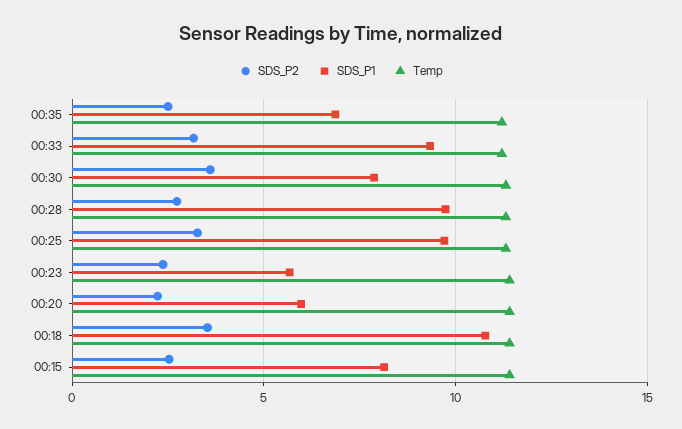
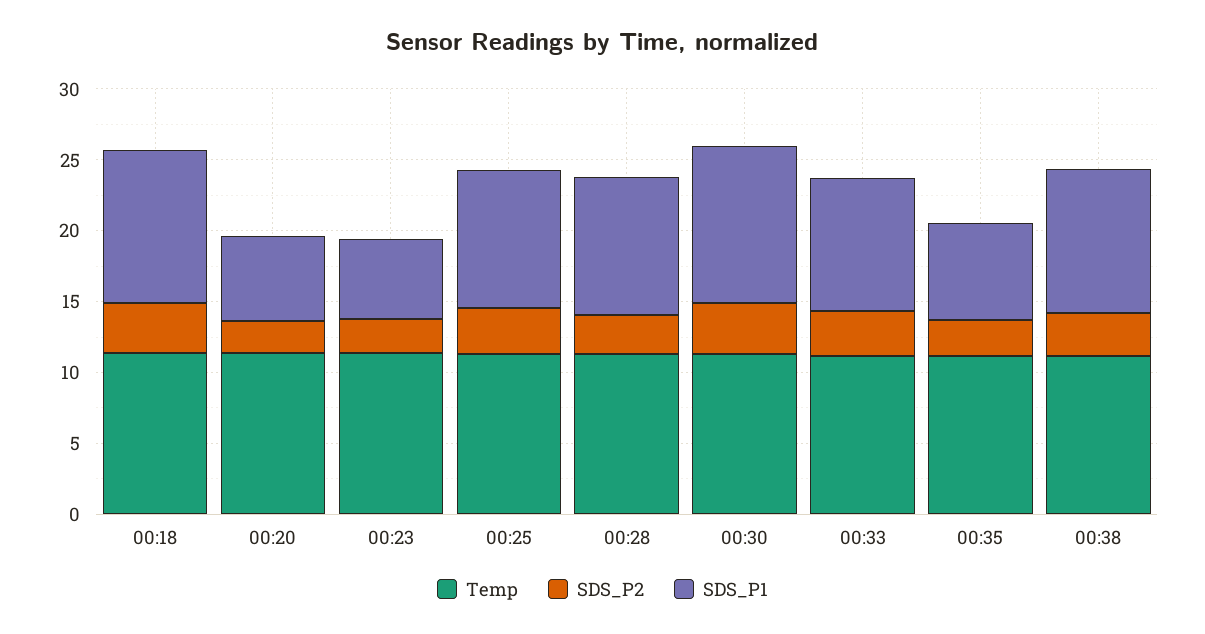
SDS_P1, 00:30: 8 -> 11
SDS_P2, 00:15: 2.5 -> none
SDS_P1, 00:15: 8 -> none
Temp, 00:15: 11.5 -> none
Temp, 00:38: none -> 11
SDS_P2, 00:38: none -> 3
SDS_P1, 00:38: none -> 10

